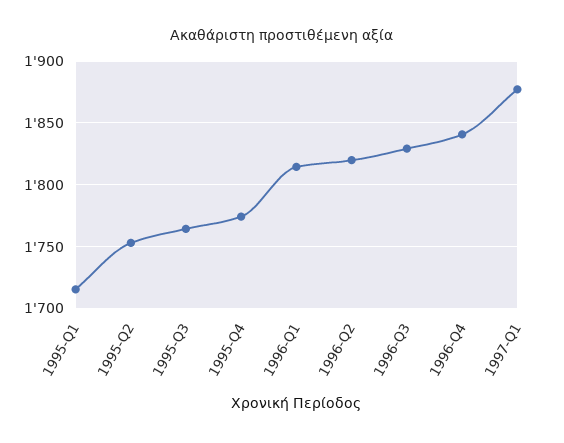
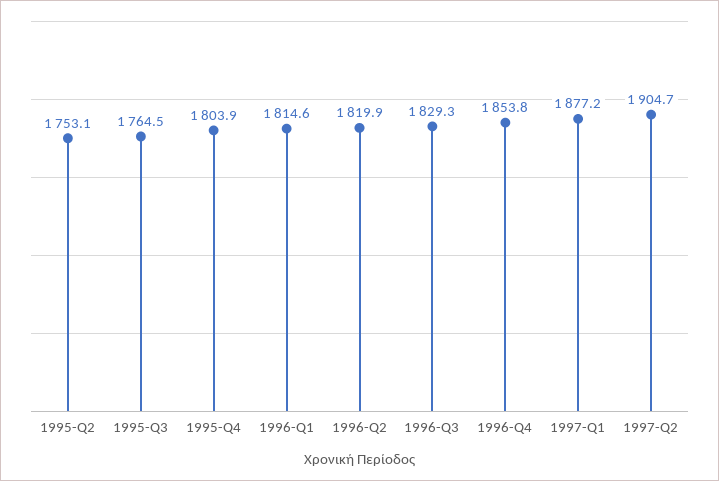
1995-Q1: 1715 -> none
1995-Q4: 1775 -> 1803.9
1996-Q4: 1840 -> 1853.8
1997-Q2: none -> 1904.7

